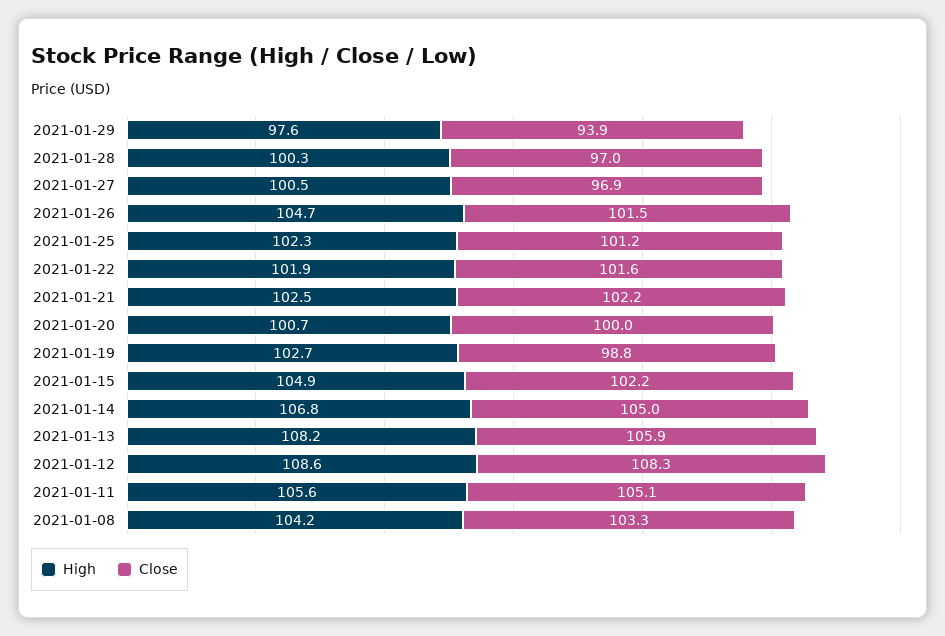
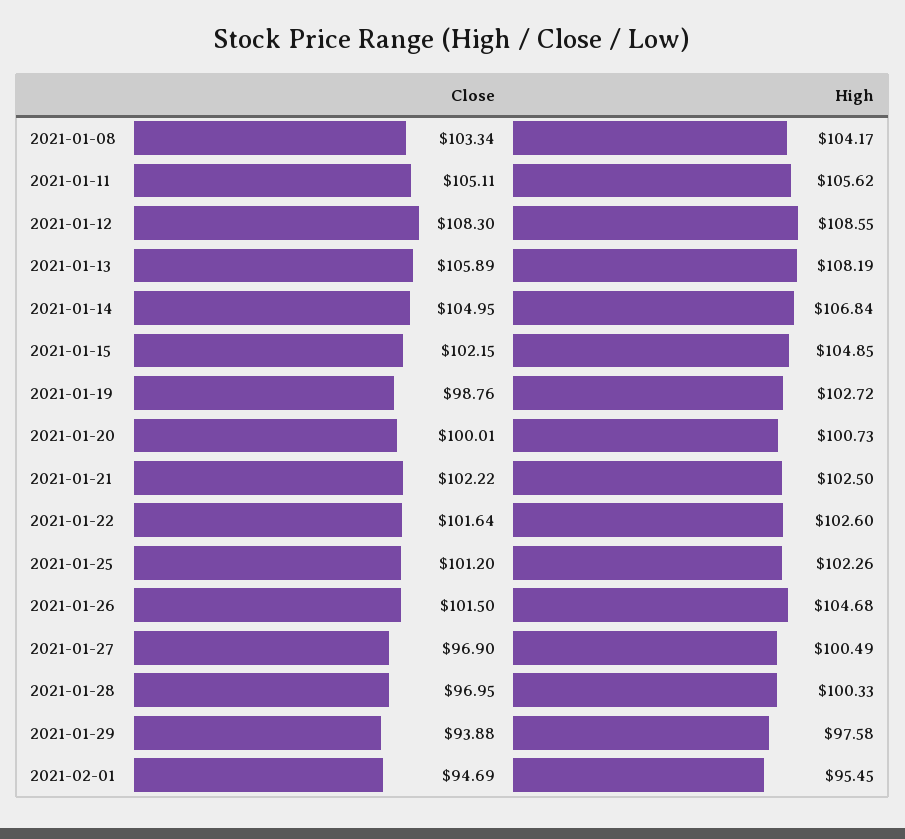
High, 2021-01-22: 101.9 -> 102.6
Close, 2021-02-01: none -> 94.69
High, 2021-02-01: none -> 95.45

